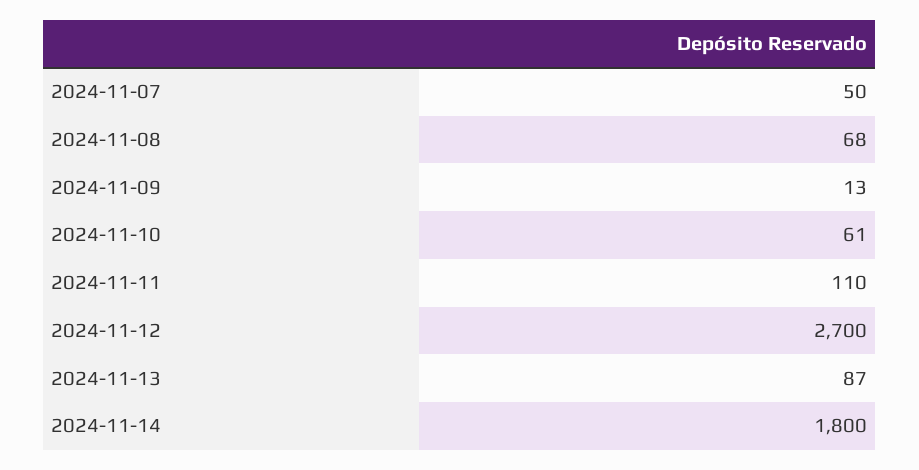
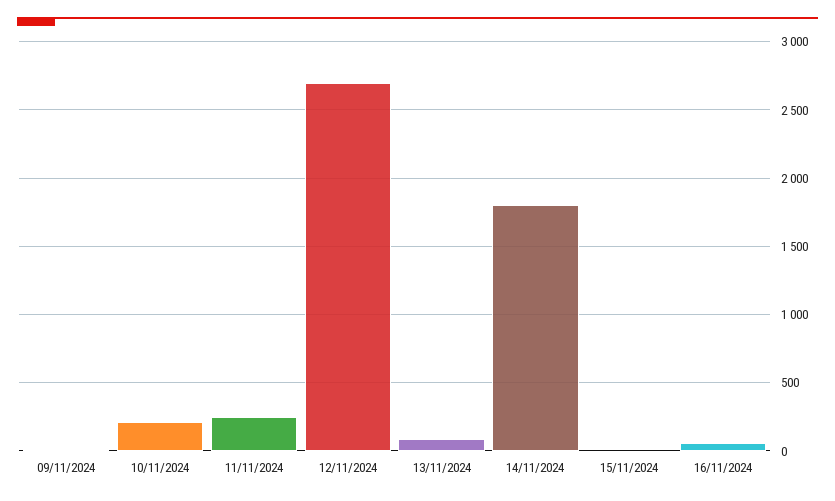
2024-11-07: 50 -> none
2024-11-08: 68 -> none
2024-11-10: 61 -> 200
2024-11-11: 110 -> 250
15/11/2024: none -> 0
16/11/2024: none -> 50

